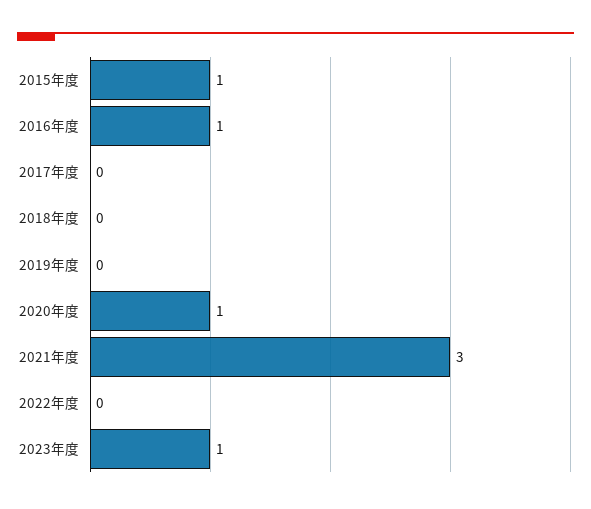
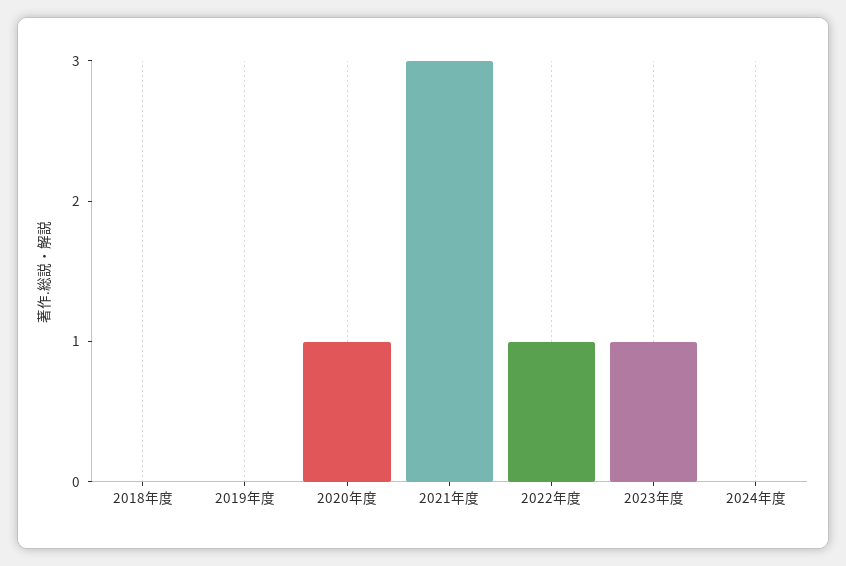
2015年度: 1 -> none
2016年度: 1 -> none
2017年度: 0 -> none
2022年度: 0 -> 1
2024年度: none -> 0

